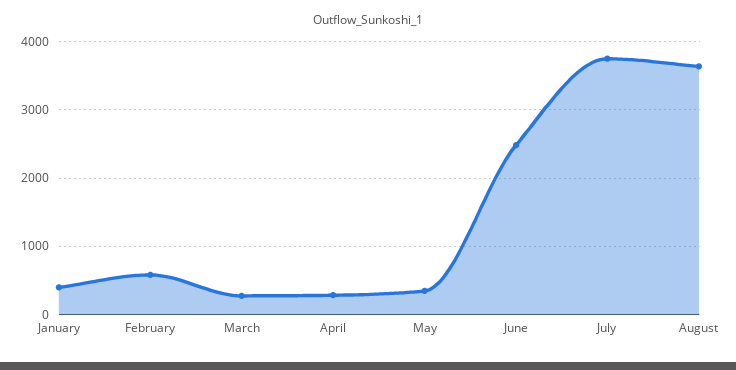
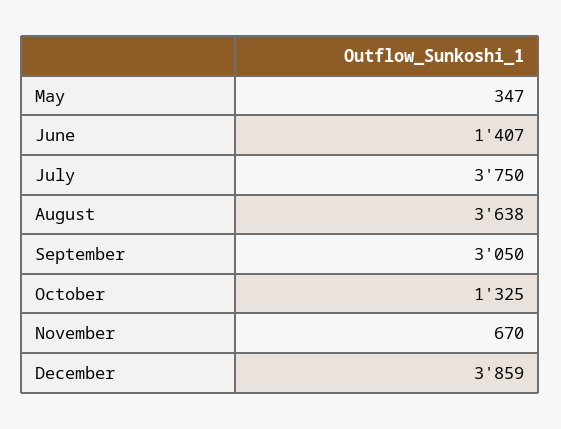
January: 400 -> none
February: 600 -> none
March: 300 -> none
April: 300 -> none
June: 2500 -> 1407
September: none -> 3050
October: none -> 1325
November: none -> 670
December: none -> 3859

